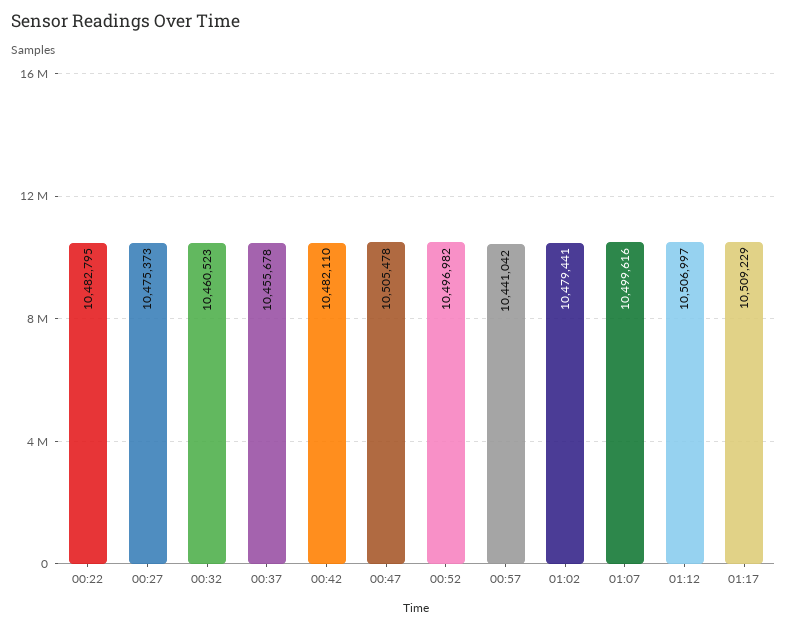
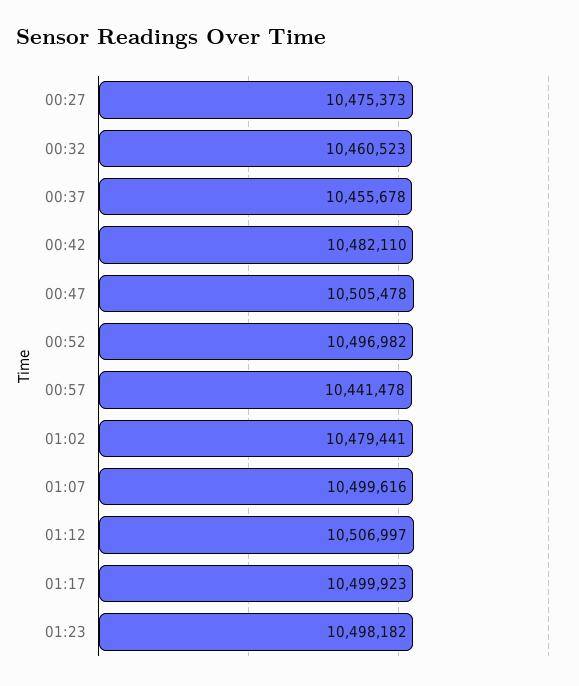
00:22: 10482795 -> none
00:57: 10441042 -> 10441478
01:17: 10509229 -> 10499923
01:23: none -> 10498182

